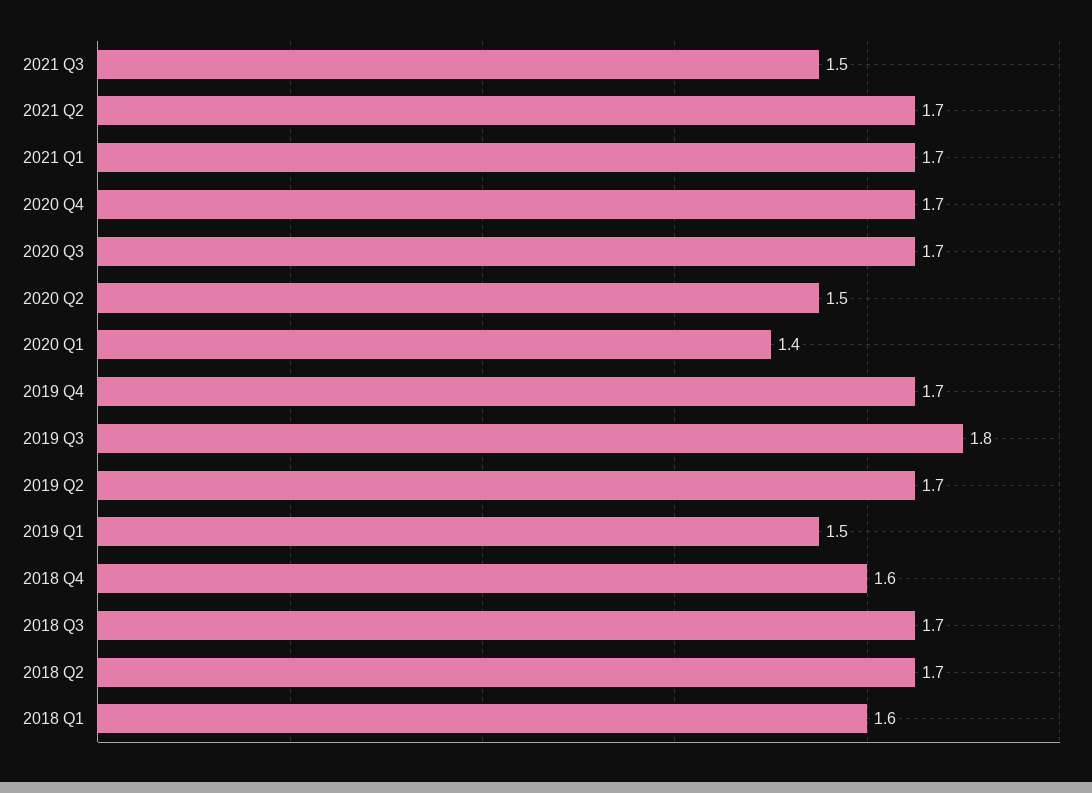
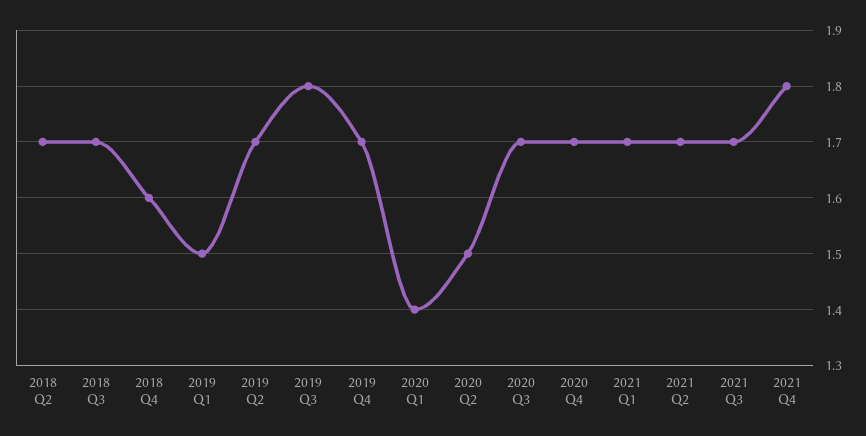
2021 Q3: 1.5 -> 1.7
2018 Q1: 1.6 -> none
2021 Q4: none -> 1.8

